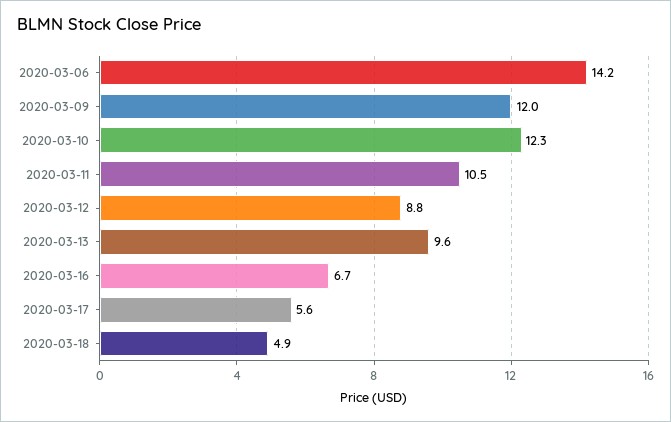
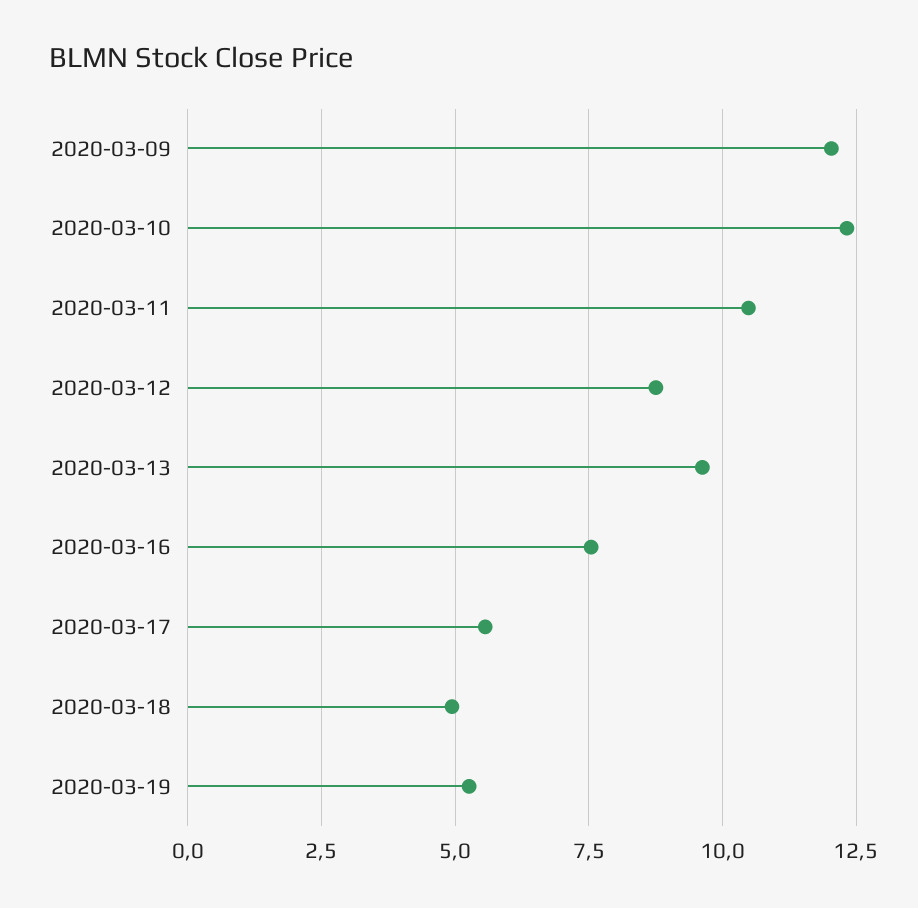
2020-03-06: 14.2 -> none
2020-03-16: 6.7 -> 7.5
2020-03-19: none -> 5.25

